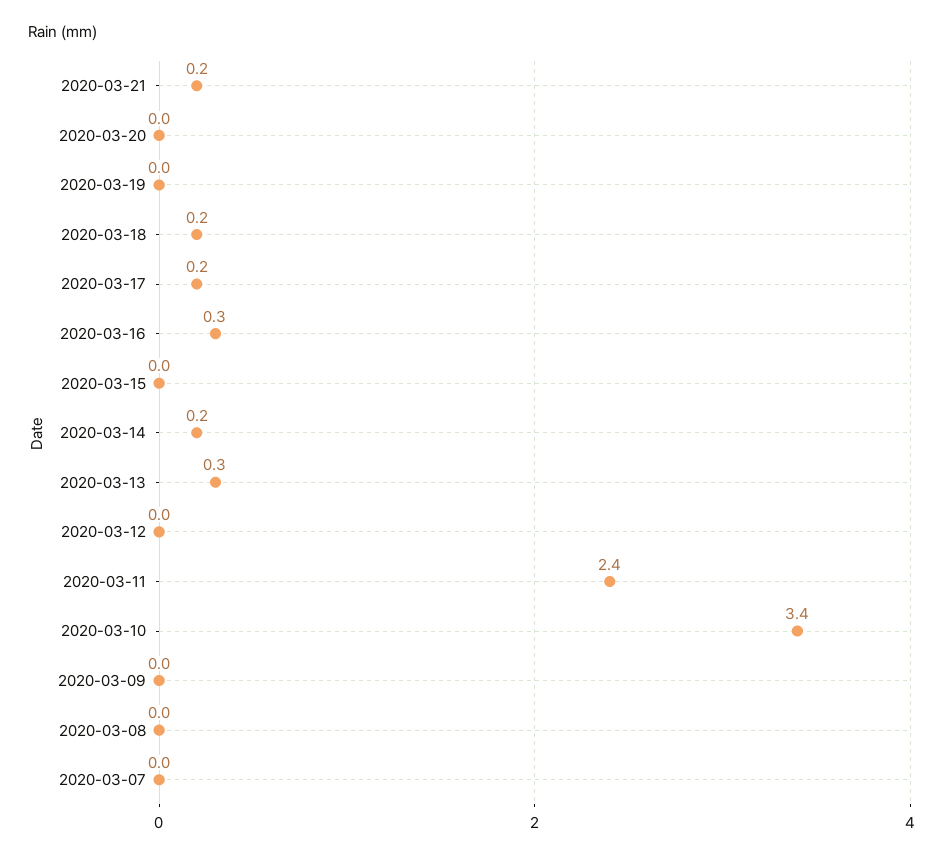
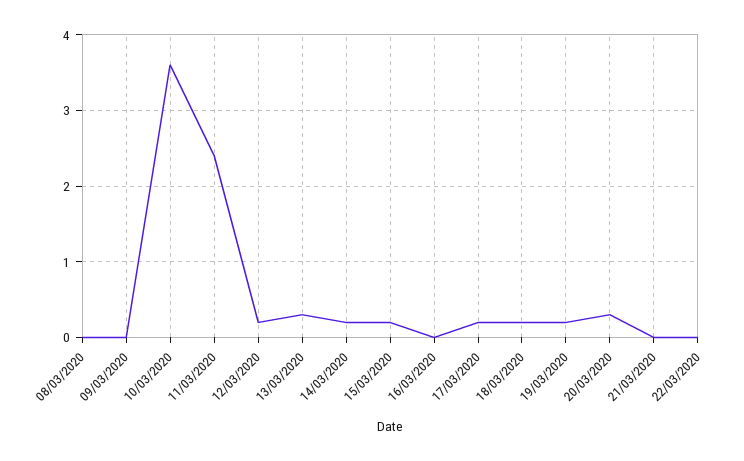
2020-03-21: 0.2 -> 0
2020-03-20: 0 -> 0.3
2020-03-19: 0 -> 0.2
2020-03-16: 0.3 -> 0
2020-03-15: 0 -> 0.2
2020-03-12: 0 -> 0.2
2020-03-10: 3.4 -> 3.6
2020-03-07: 0 -> none
22/03/2020: none -> 0

